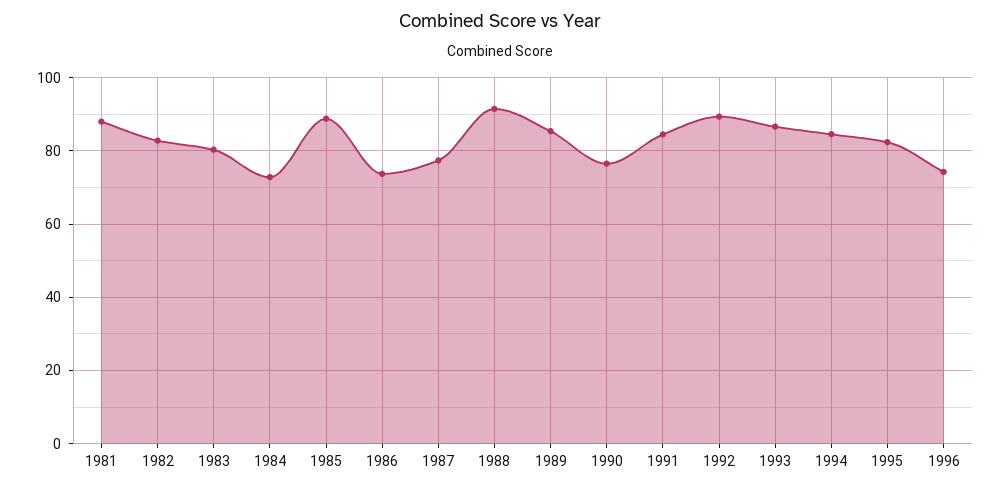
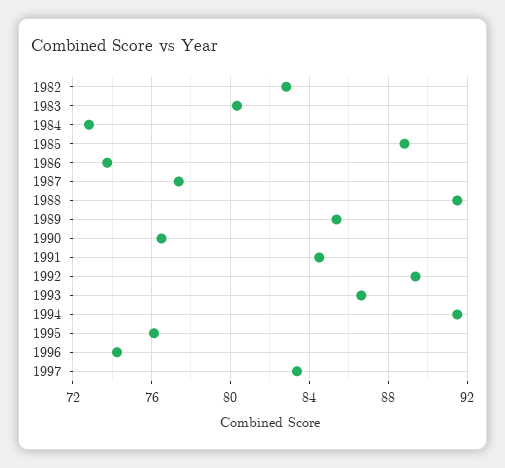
1981: 88 -> none
1994: 84 -> 91.5
1995: 82 -> 76
1997: none -> 83.5

